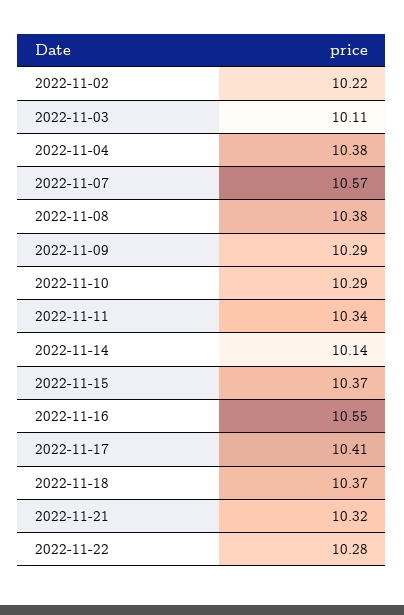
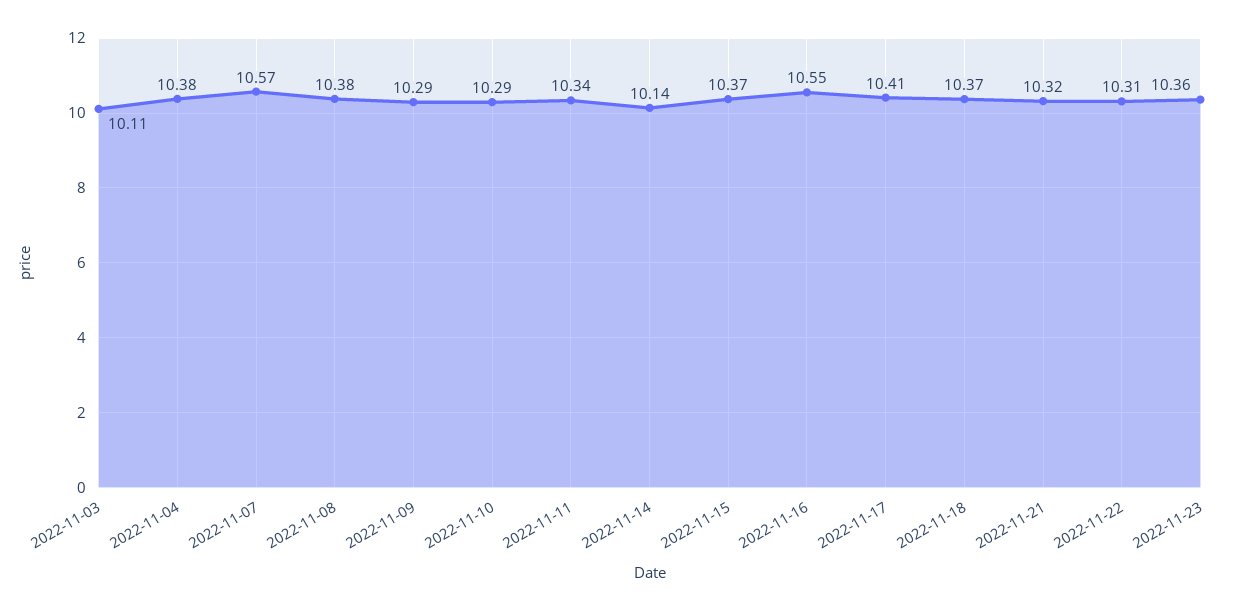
2022-11-02: 10.22 -> none
2022-11-22: 10.28 -> 10.31
2022-11-23: none -> 10.36

